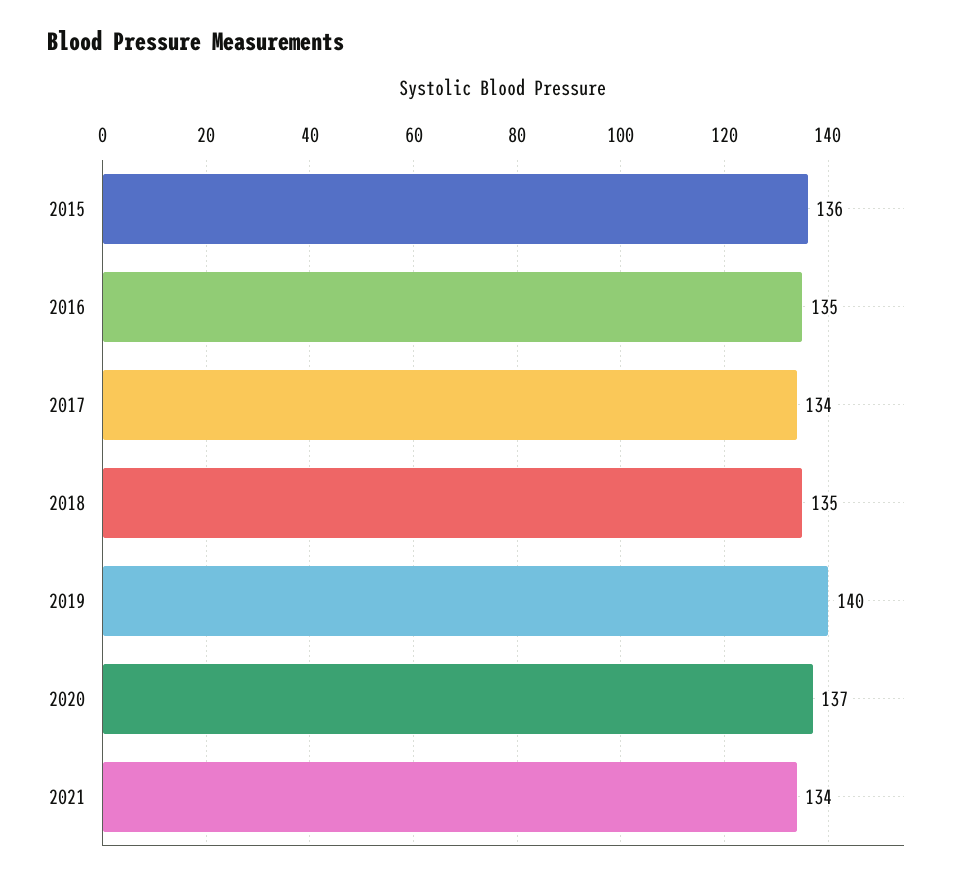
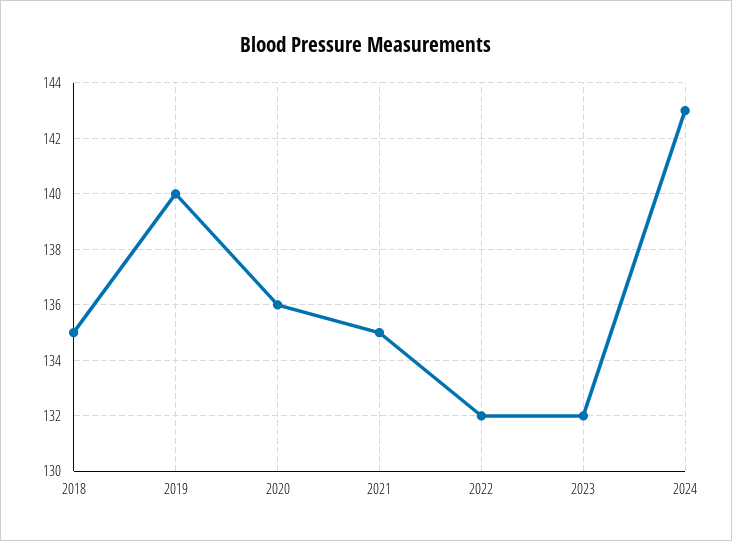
2015: 136 -> none
2016: 135 -> none
2017: 134 -> none
2020: 137 -> 136
2021: 134 -> 135
2022: none -> 132
2023: none -> 132
2024: none -> 143

